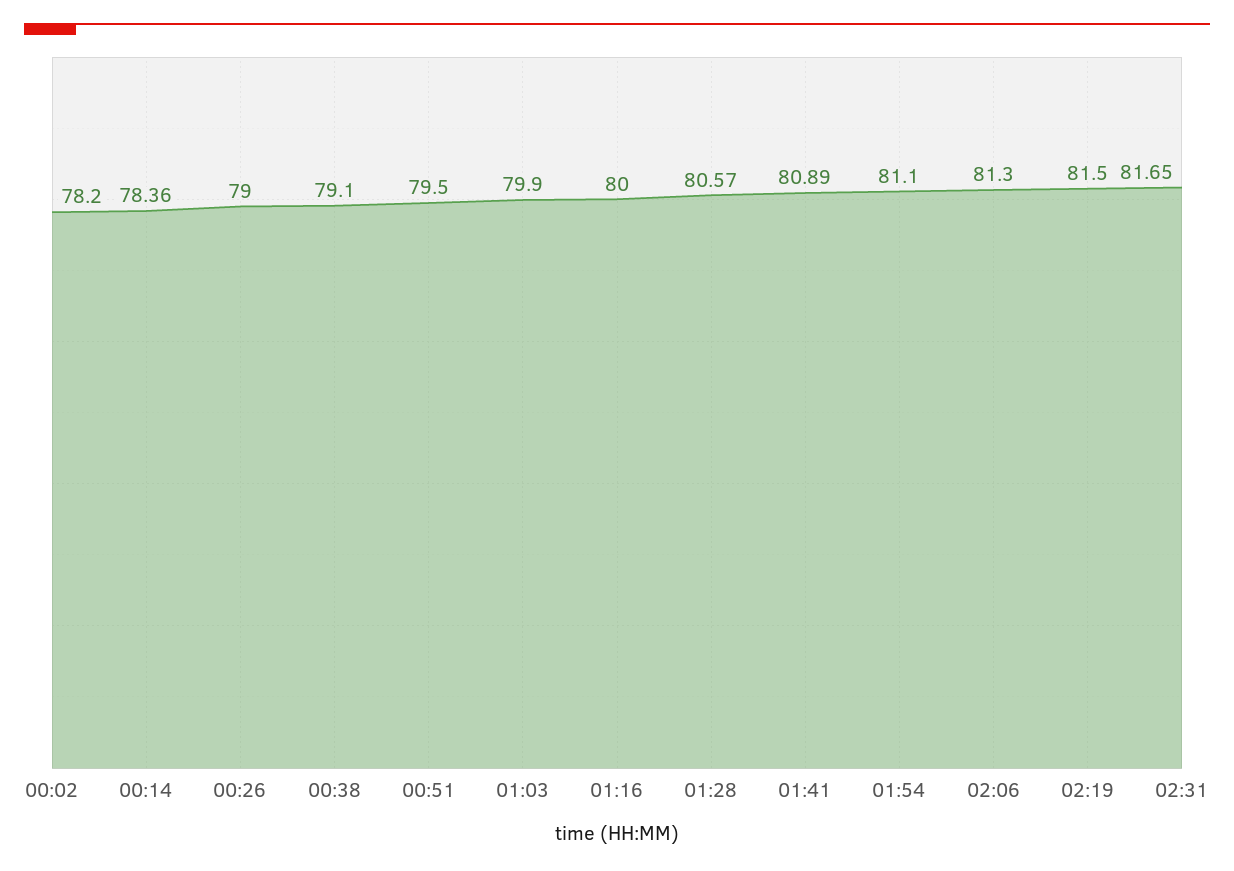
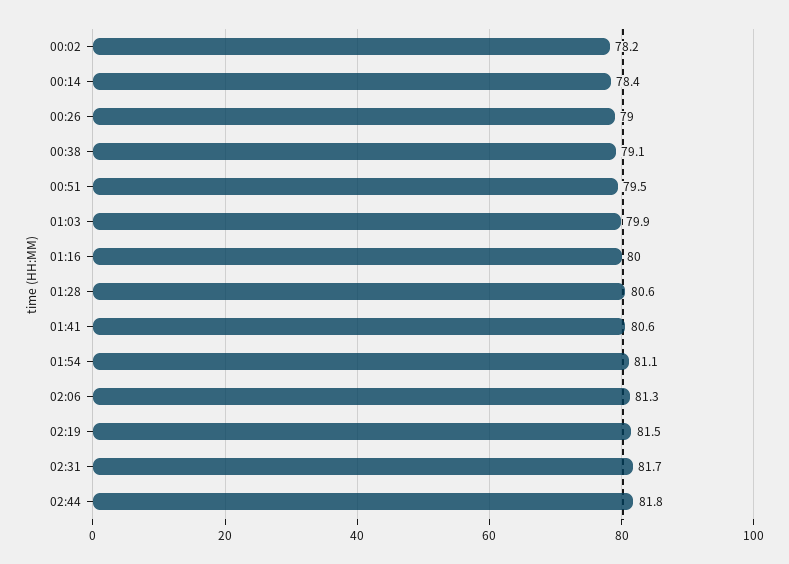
01:41: 80.89 -> 80.6
02:44: none -> 81.8

